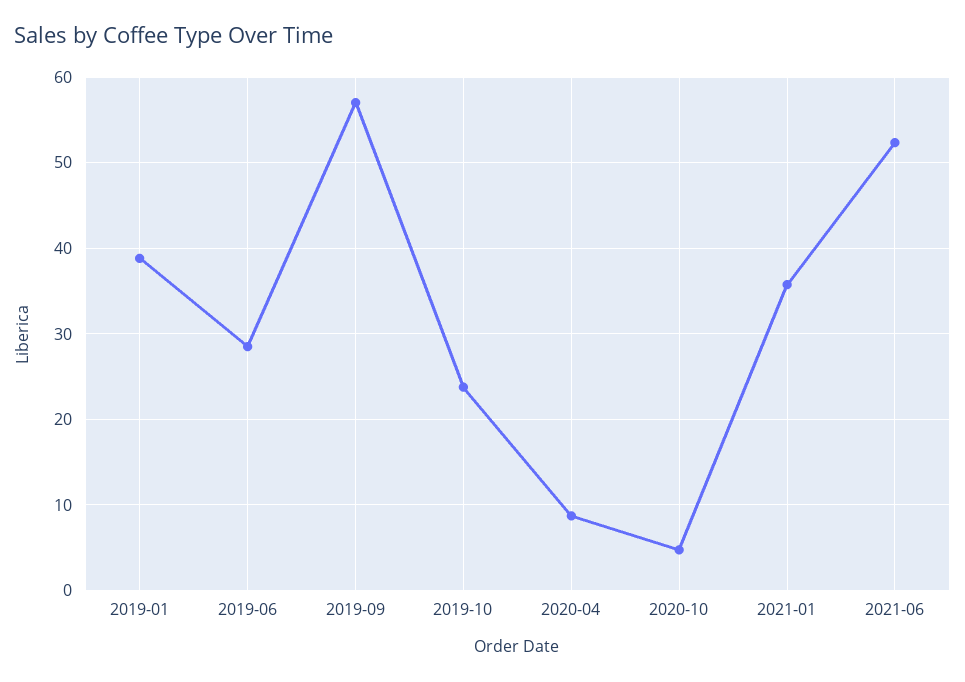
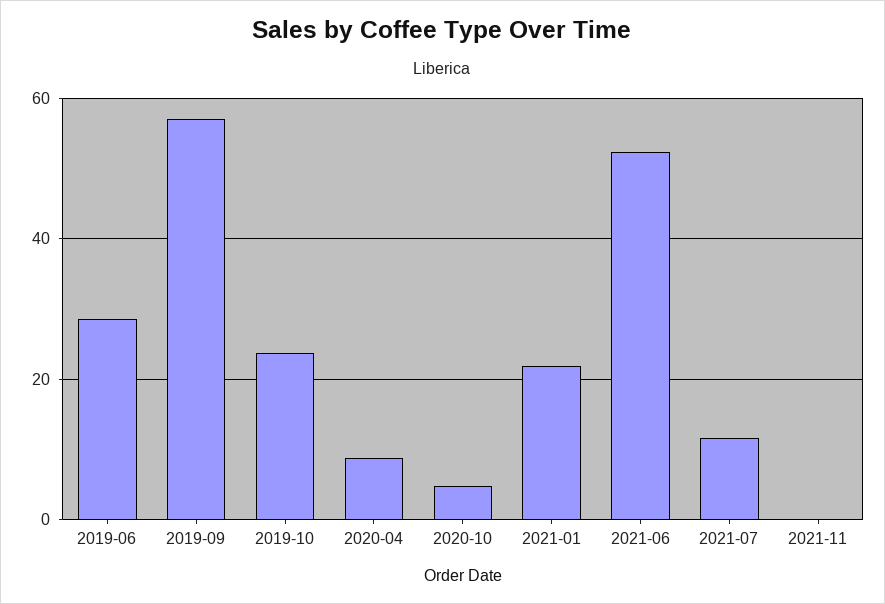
2019-01: 39 -> none
2021-01: 36 -> 22
2021-07: none -> 12
2021-11: none -> 0

